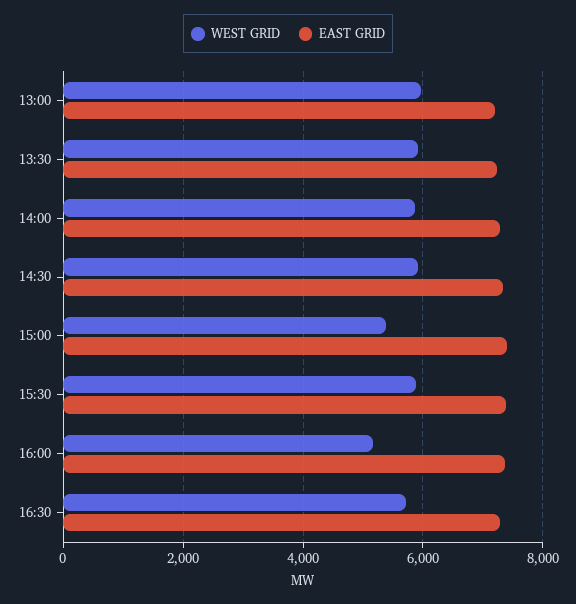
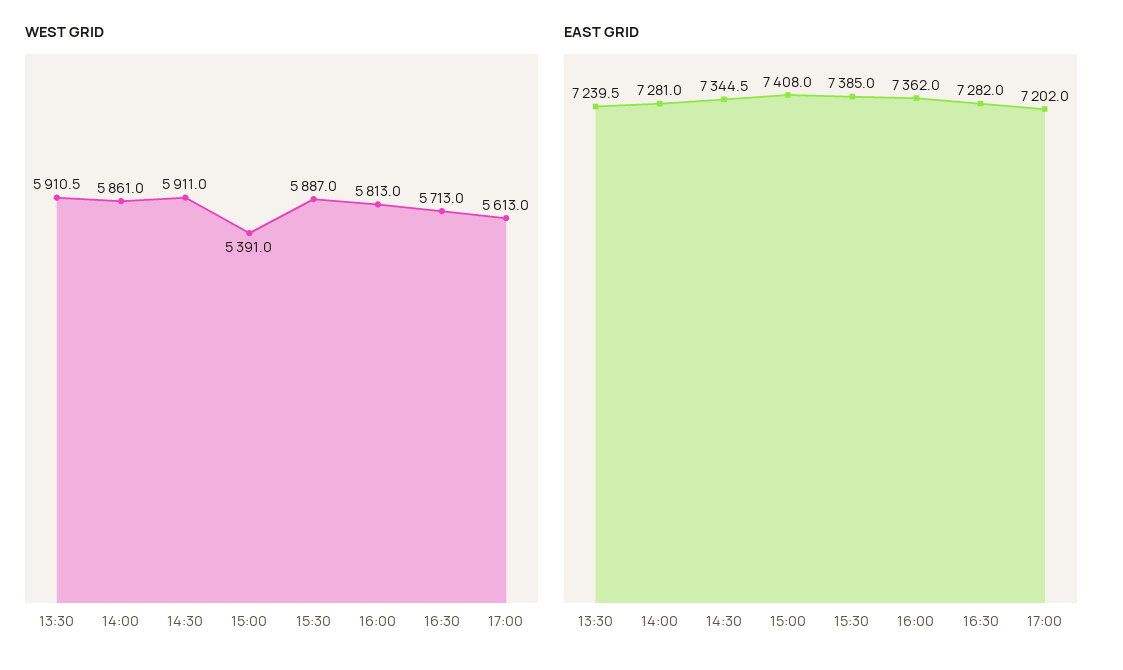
WEST GRID, 13:00: 6000 -> none
EAST GRID, 13:00: 7200 -> none
WEST GRID, 16:00: 5200 -> 5813
WEST GRID, 17:00: none -> 5613
EAST GRID, 17:00: none -> 7202

